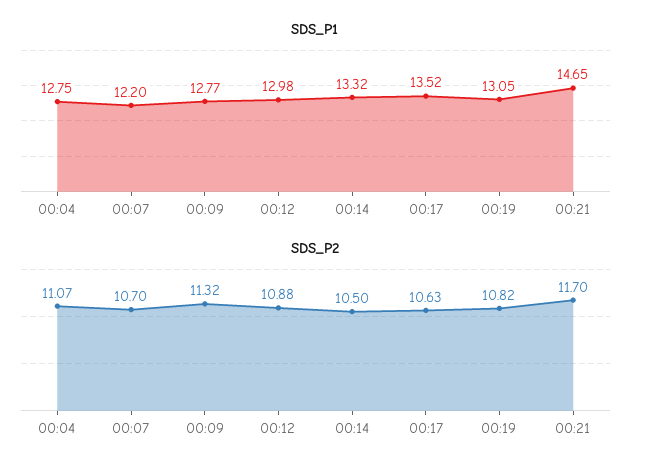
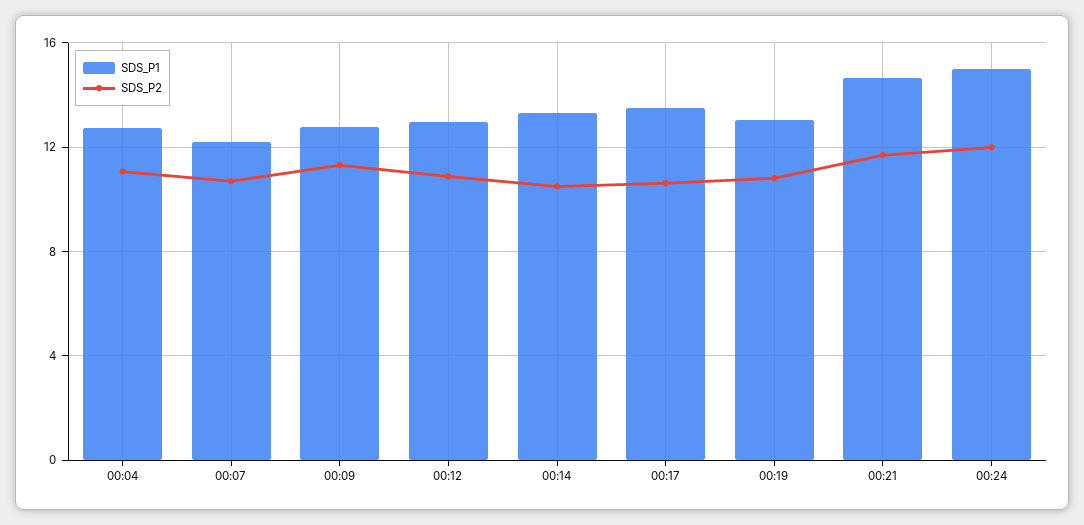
SDS_P1, 00:24: none -> 15
SDS_P2, 00:24: none -> 12

